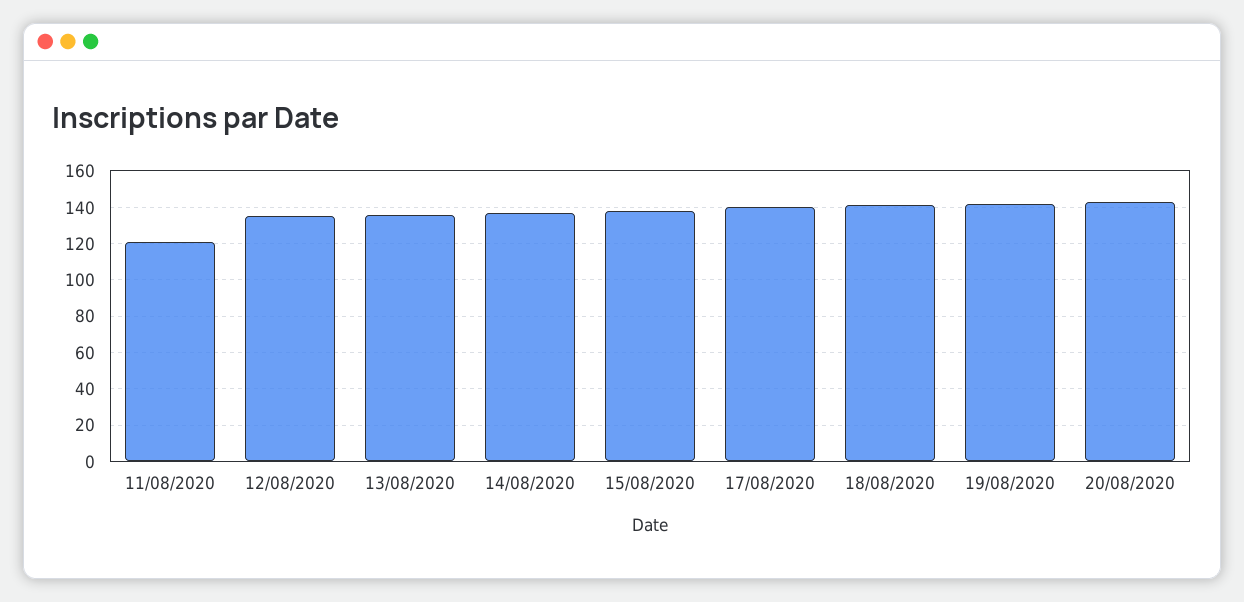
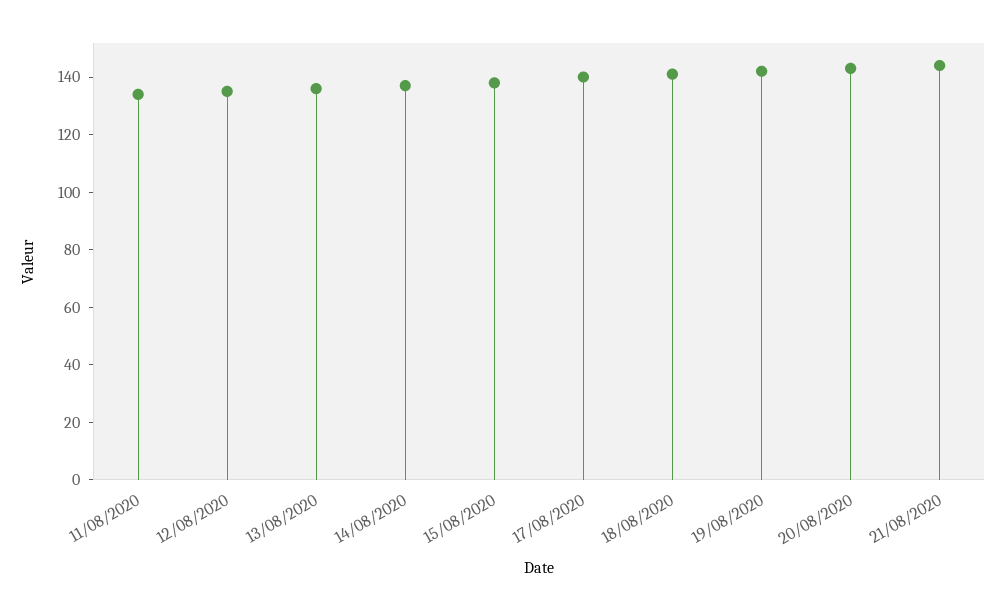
11/08/2020: 120 -> 135
21/08/2020: none -> 145

